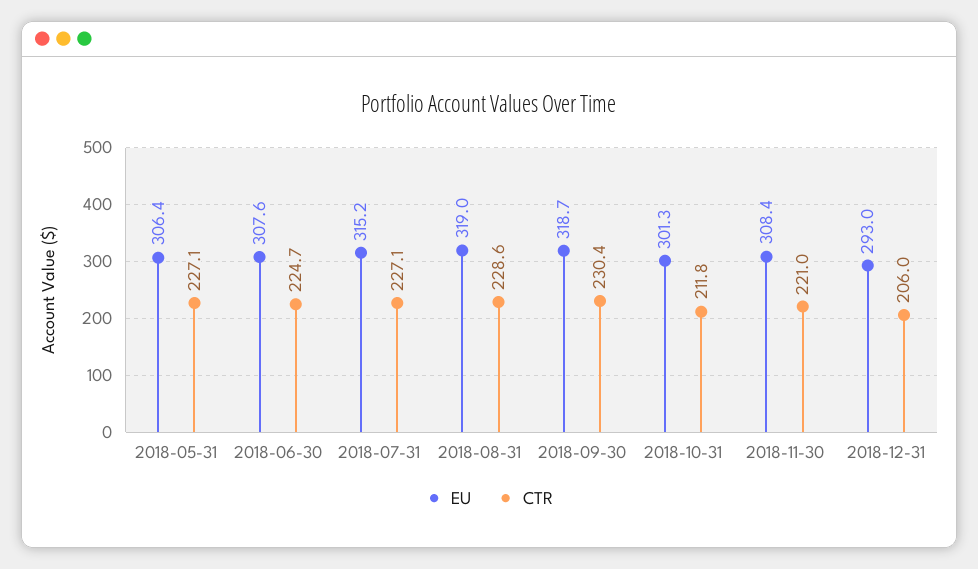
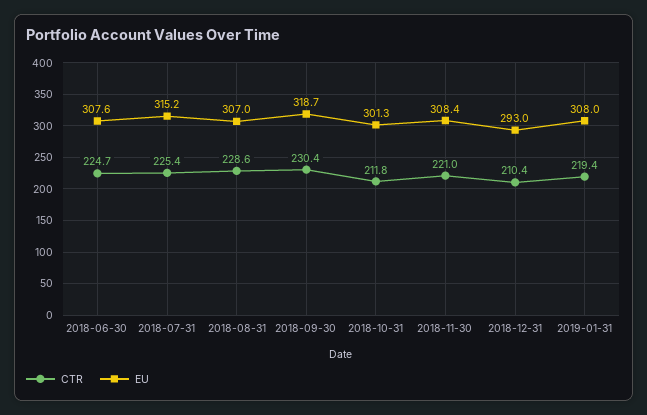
EU, 2018-05-31: 306.4 -> none
CTR, 2018-05-31: 227.1 -> none
CTR, 2018-07-31: 227.1 -> 225.4
EU, 2018-08-31: 319 -> 307
CTR, 2018-12-31: 206 -> 210.4
CTR, 2019-01-31: none -> 219.4
EU, 2019-01-31: none -> 308

